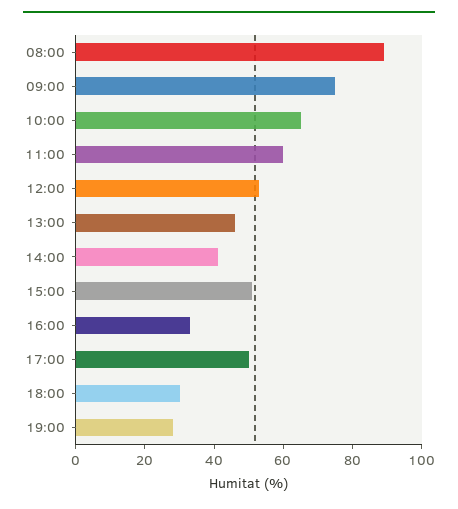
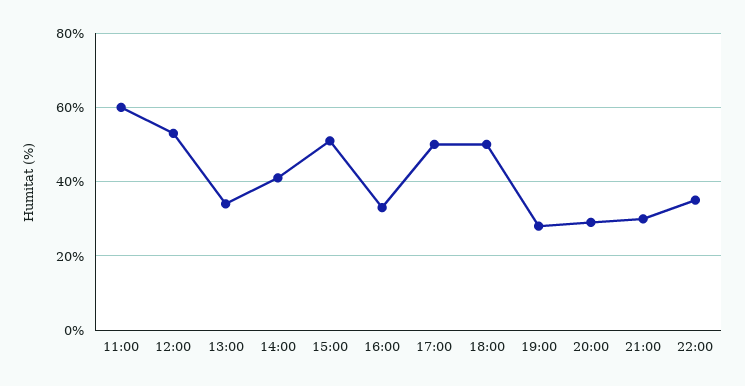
08:00: 90 -> none
09:00: 75 -> none
10:00: 65 -> none
13:00: 45 -> 35
18:00: 30 -> 50
20:00: none -> 30
21:00: none -> 30
22:00: none -> 35

